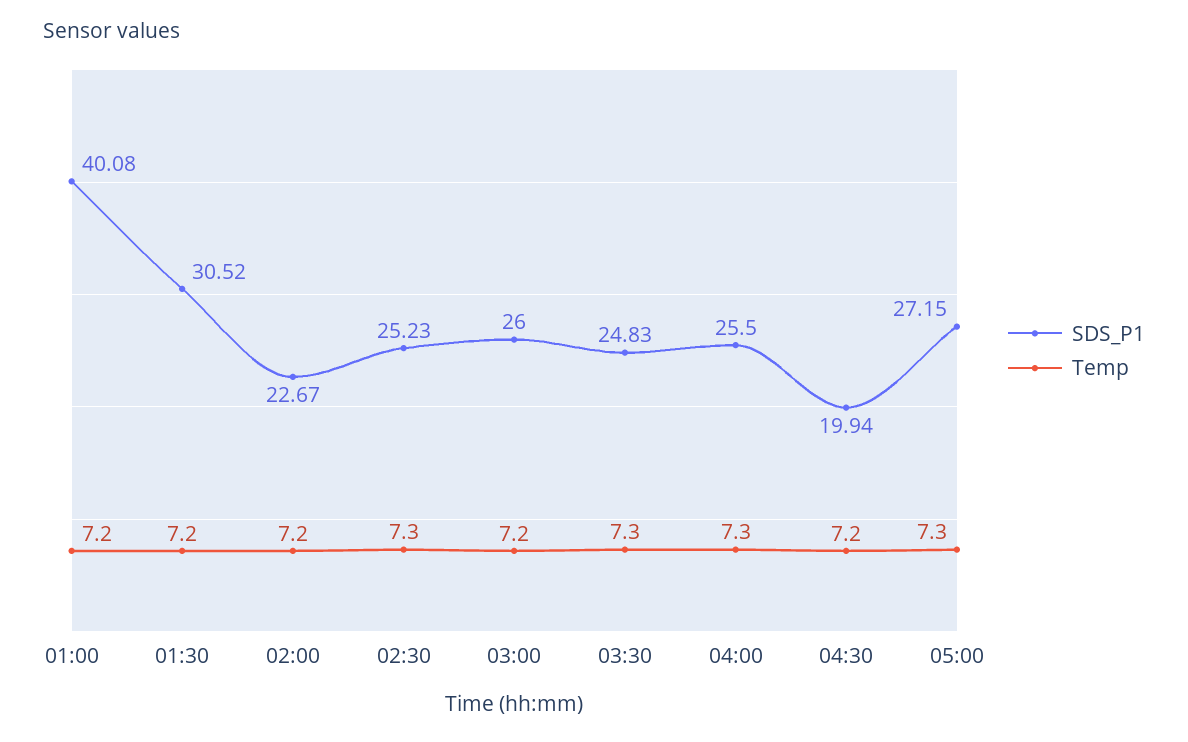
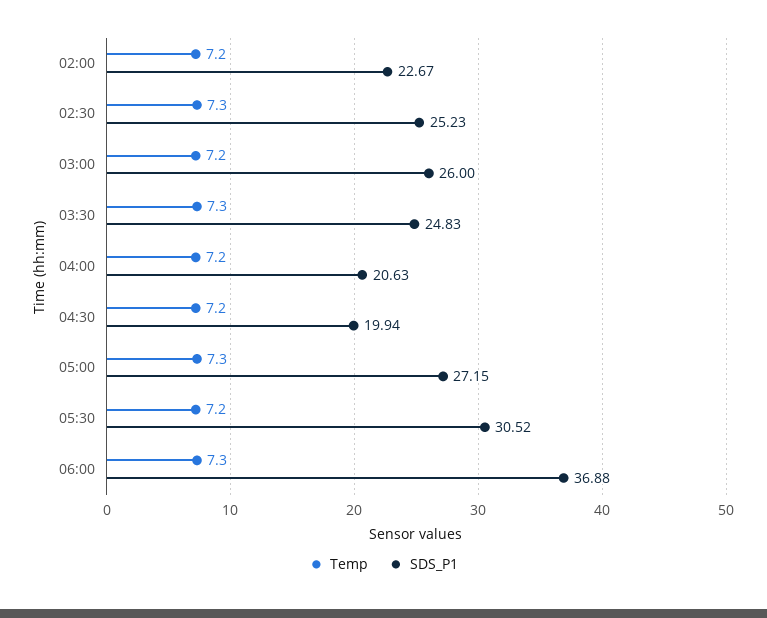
SDS_P1, 01:00: 40.08 -> none
Temp, 01:00: 7.2 -> none
SDS_P1, 01:30: 30.52 -> none
Temp, 01:30: 7.2 -> none
SDS_P1, 04:00: 25.5 -> 20.63
Temp, 04:00: 7.3 -> 7.2
Temp, 05:30: none -> 7.2
SDS_P1, 05:30: none -> 30.52
Temp, 06:00: none -> 7.3
SDS_P1, 06:00: none -> 36.88

